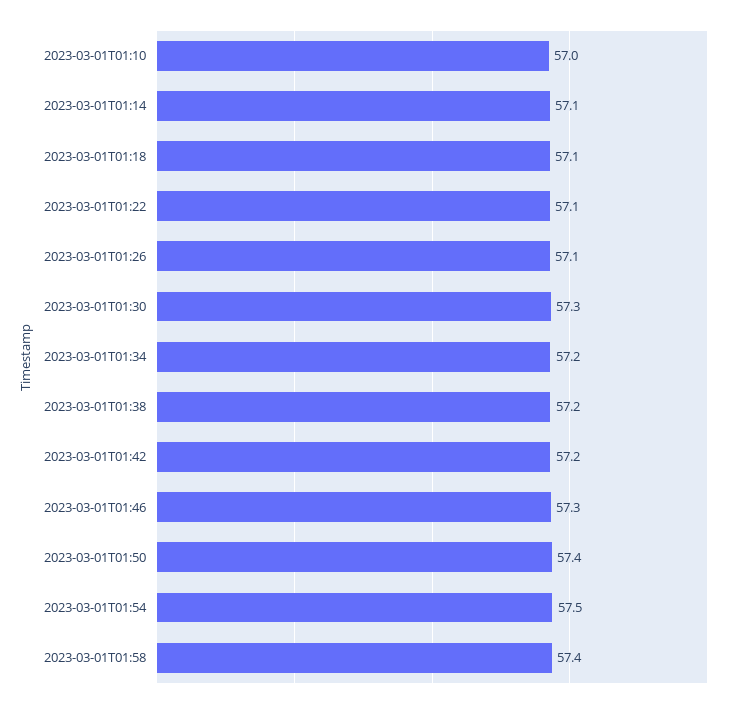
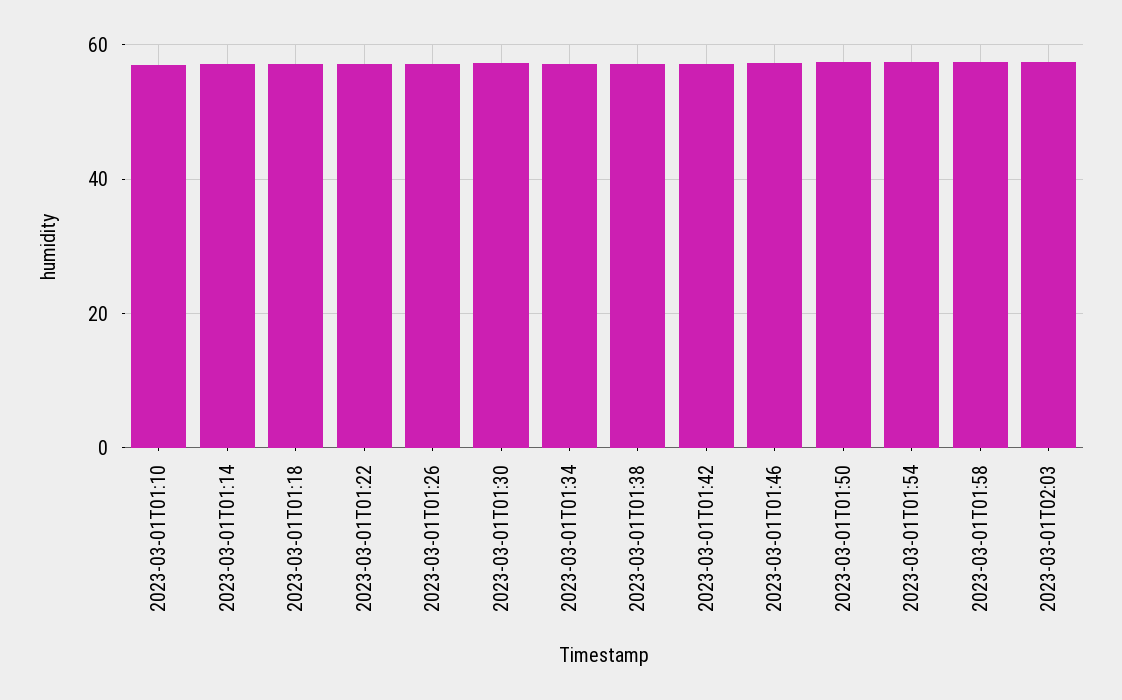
2023-03-01T02:03: none -> 58

